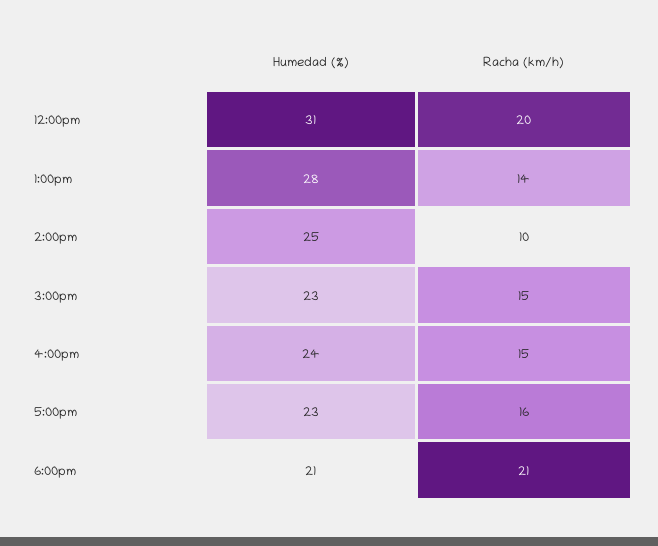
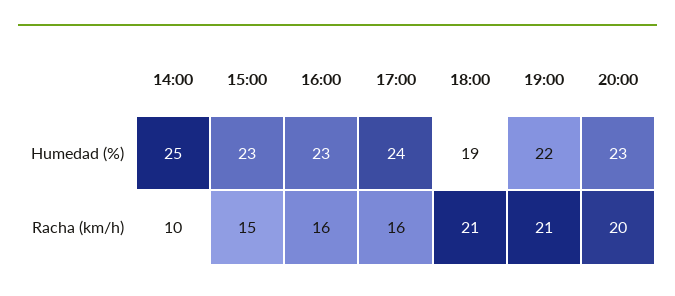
Humedad (%), 12:00pm: 31 -> none
Racha (km/h), 12:00pm: 20 -> none
Humedad (%), 1:00pm: 28 -> none
Racha (km/h), 1:00pm: 14 -> none
Humedad (%), 4:00pm: 24 -> 23
Racha (km/h), 4:00pm: 15 -> 16
Humedad (%), 5:00pm: 23 -> 24
Humedad (%), 6:00pm: 21 -> 19
Humedad (%), 19:00: none -> 22
Humedad (%), 20:00: none -> 23
Racha (km/h), 19:00: none -> 21
Racha (km/h), 20:00: none -> 20

